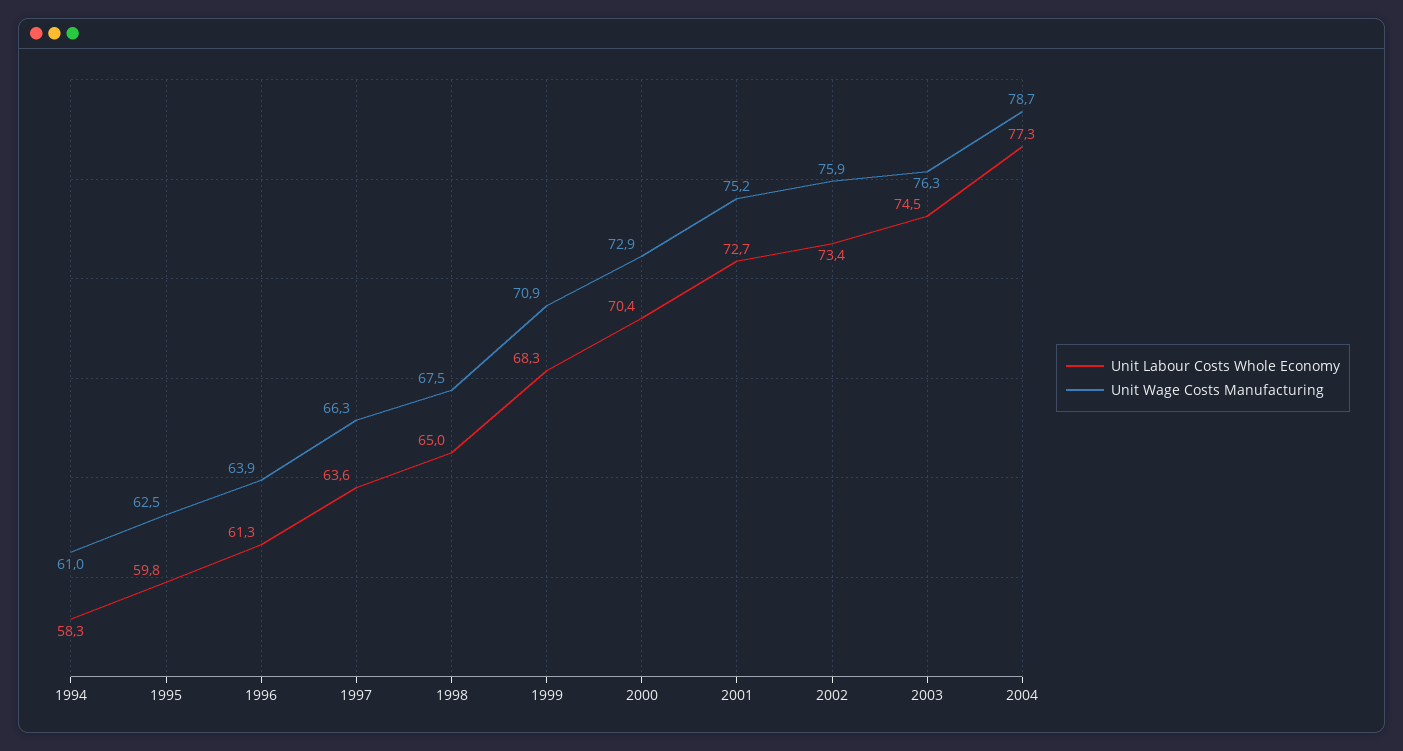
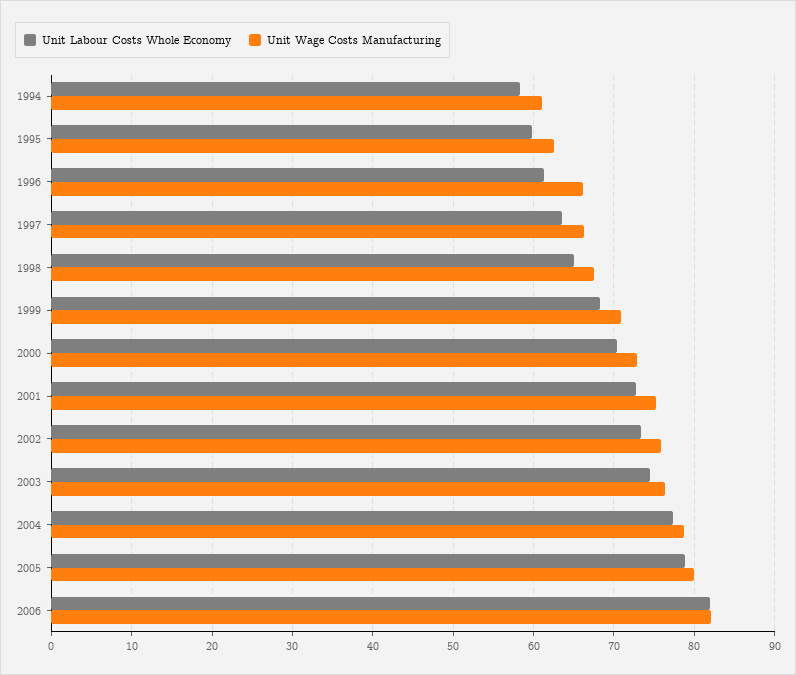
Unit Wage Costs Manufacturing, 1996: 63.9 -> 66
Unit Labour Costs Whole Economy, 2005: none -> 79
Unit Wage Costs Manufacturing, 2005: none -> 80
Unit Labour Costs Whole Economy, 2006: none -> 82
Unit Wage Costs Manufacturing, 2006: none -> 82

